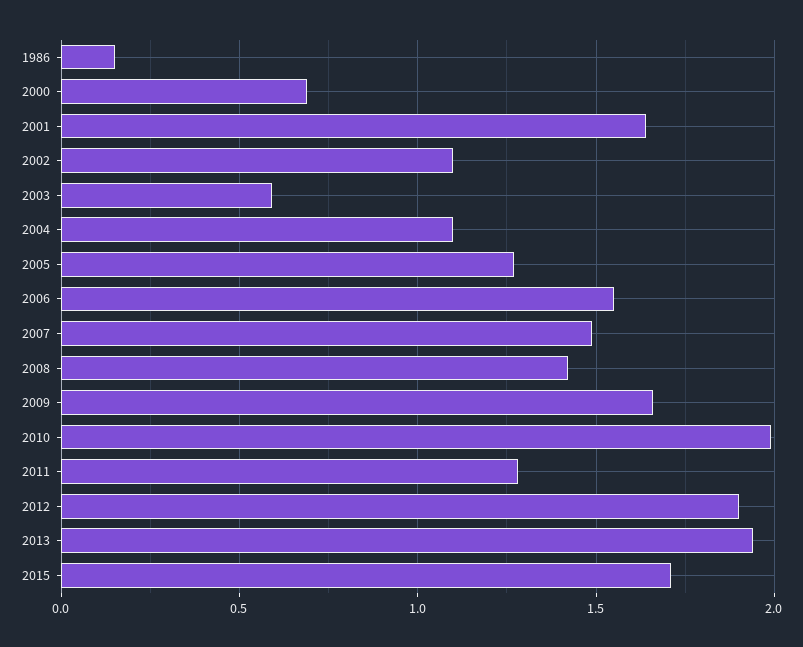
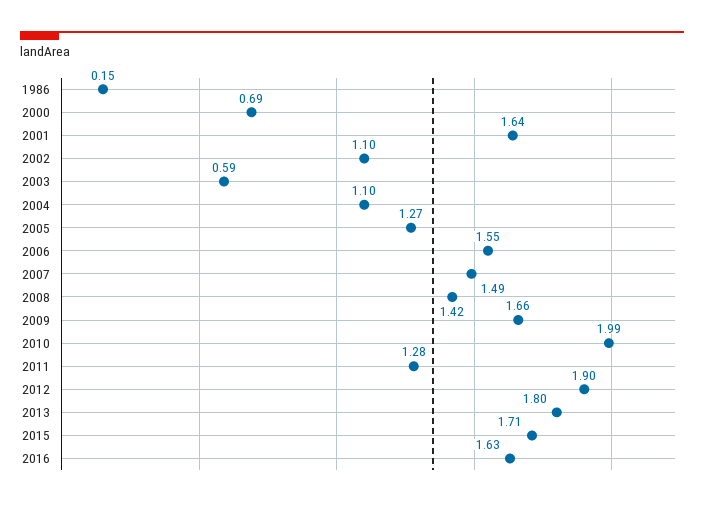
2013: 1.95 -> 1.8
2016: none -> 1.63

